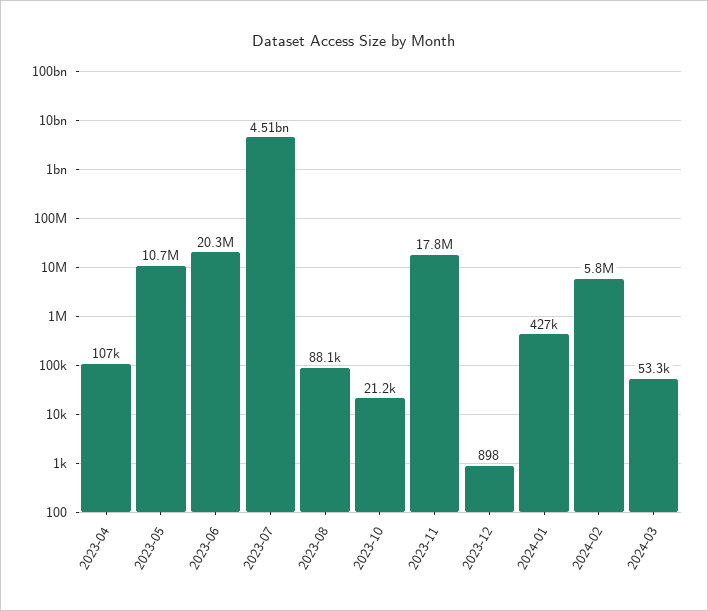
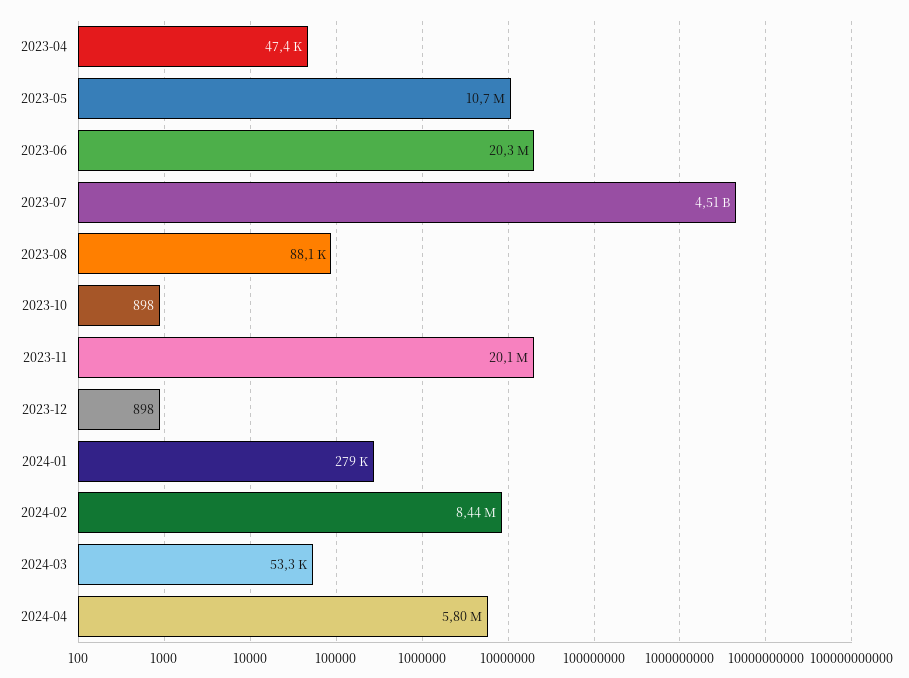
2023-04: 107000 -> 47400
2023-10: 21200 -> 898
2023-11: 17800000 -> 20100000
2024-01: 427000 -> 279000
2024-02: 5800000 -> 8440000
2024-04: none -> 5800000

